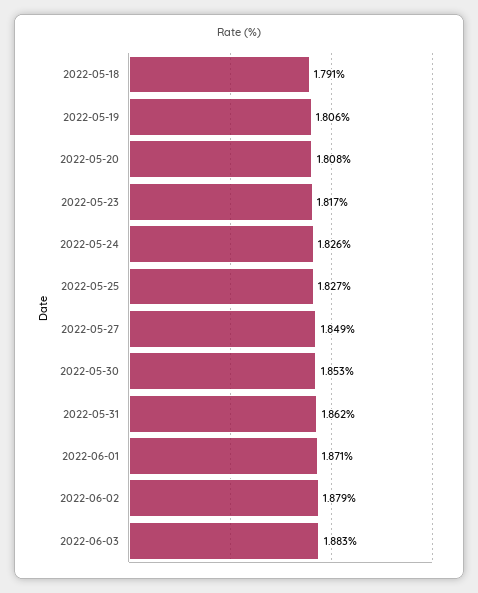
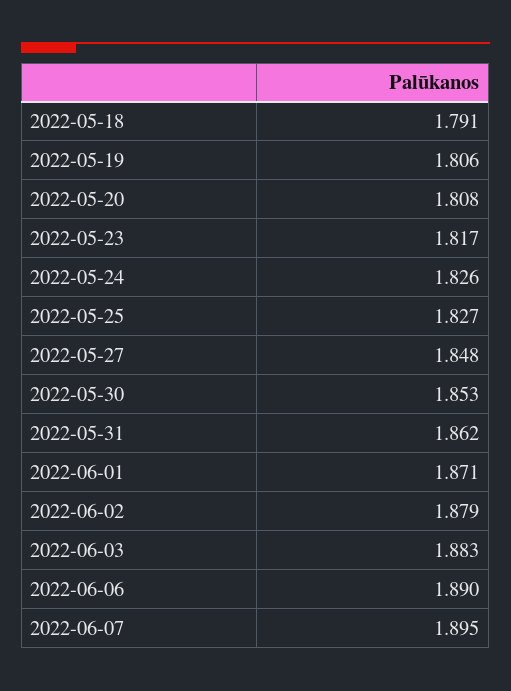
2022-05-27: 1.849 -> 1.848
2022-06-06: none -> 1.89
2022-06-07: none -> 1.895

